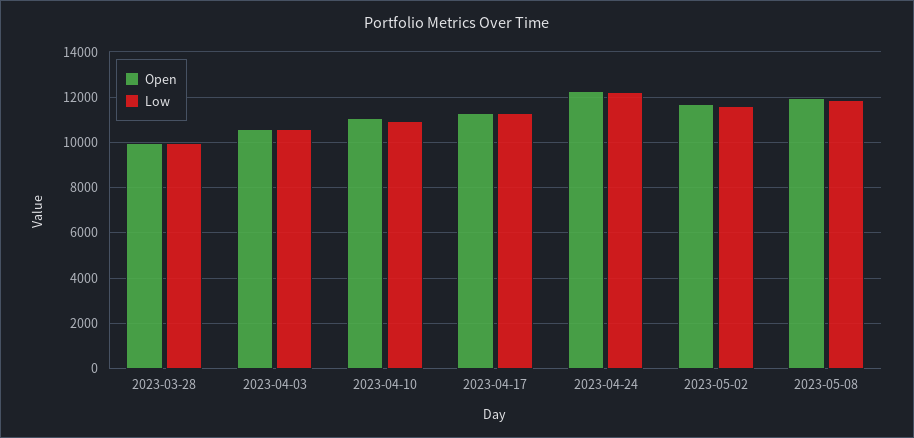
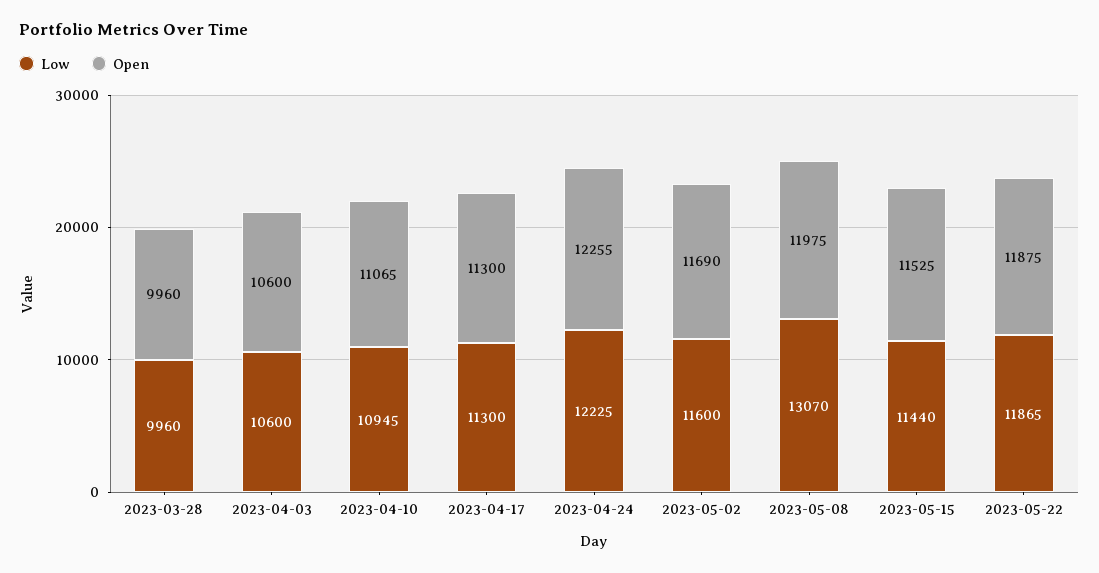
Low, 2023-05-08: 12000 -> 13070
Low, 2023-05-15: none -> 11440
Open, 2023-05-15: none -> 11525
Low, 2023-05-22: none -> 11865
Open, 2023-05-22: none -> 11875

